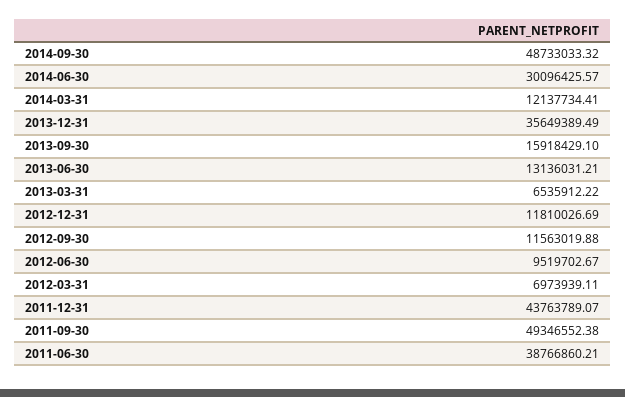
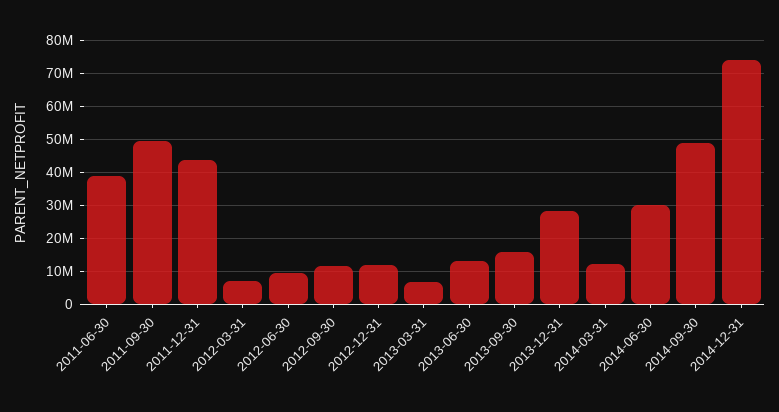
2013-12-31: 35649389.49 -> 28000000
2014-12-31: none -> 74000000

